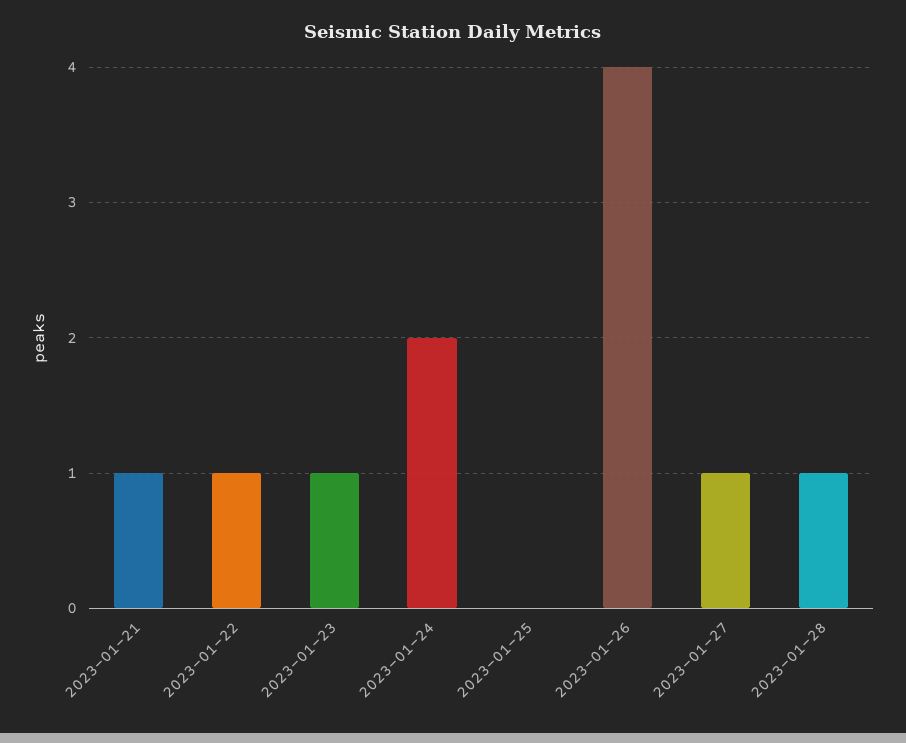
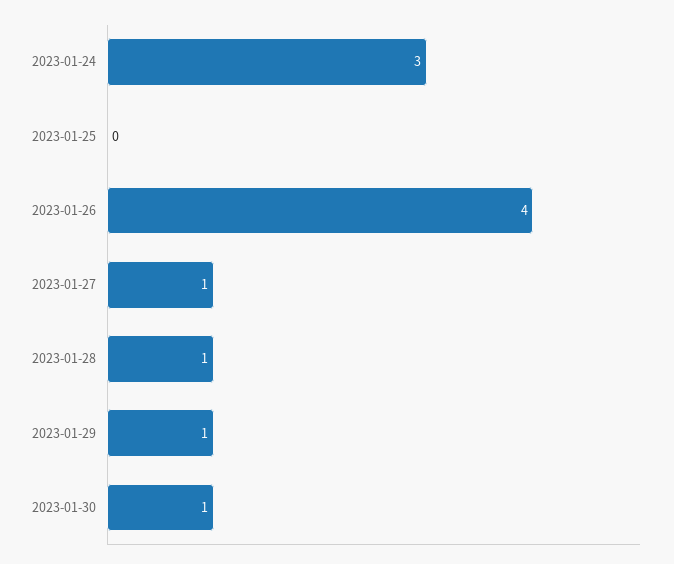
2023-01-21: 1 -> none
2023-01-22: 1 -> none
2023-01-23: 1 -> none
2023-01-24: 2 -> 3
2023-01-29: none -> 1
2023-01-30: none -> 1

